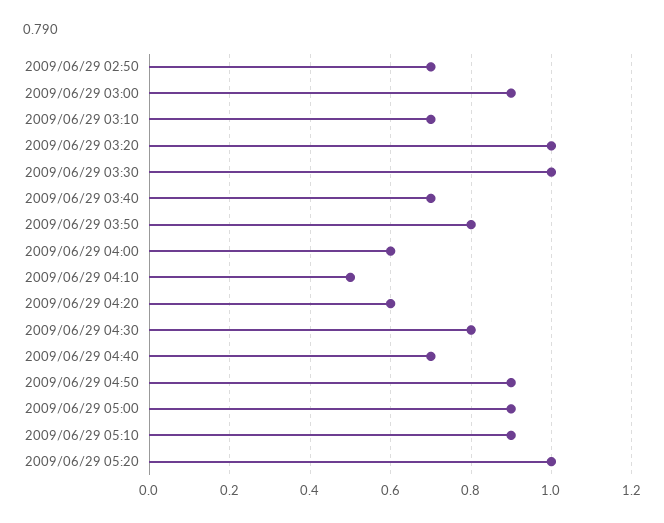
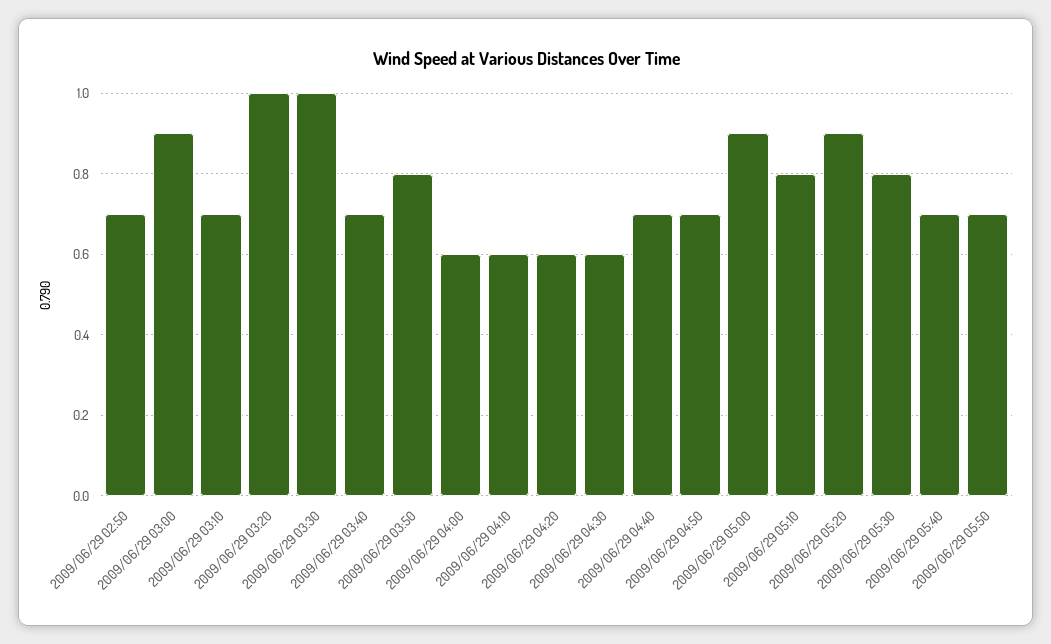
2009/06/29 04:10: 0.5 -> 0.6
2009/06/29 04:30: 0.8 -> 0.6
2009/06/29 04:50: 0.9 -> 0.7
2009/06/29 05:10: 0.9 -> 0.8
2009/06/29 05:20: 1 -> 0.9
2009/06/29 05:30: none -> 0.8
2009/06/29 05:40: none -> 0.7
2009/06/29 05:50: none -> 0.7

